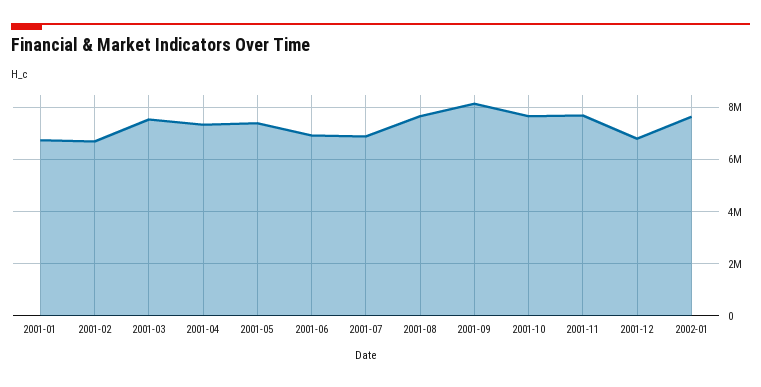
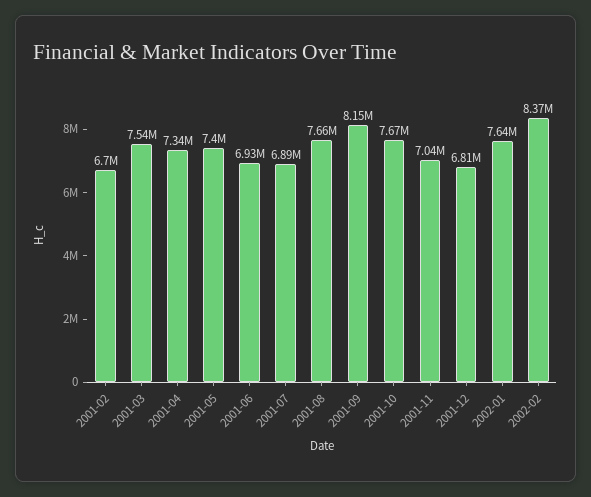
2001-01: 6750000 -> none
2001-11: 7750000 -> 7040000
2002-02: none -> 8370000

